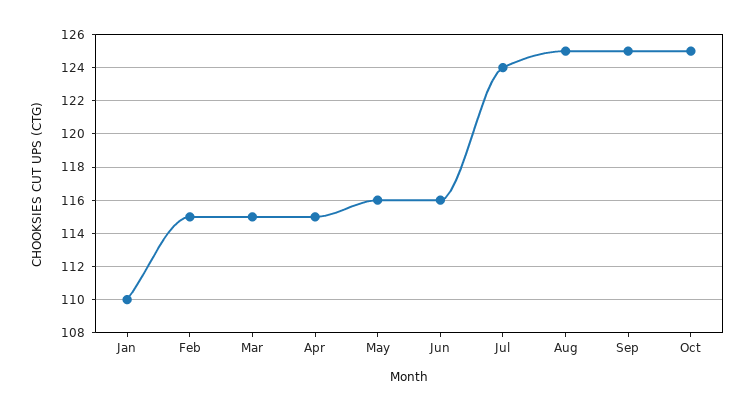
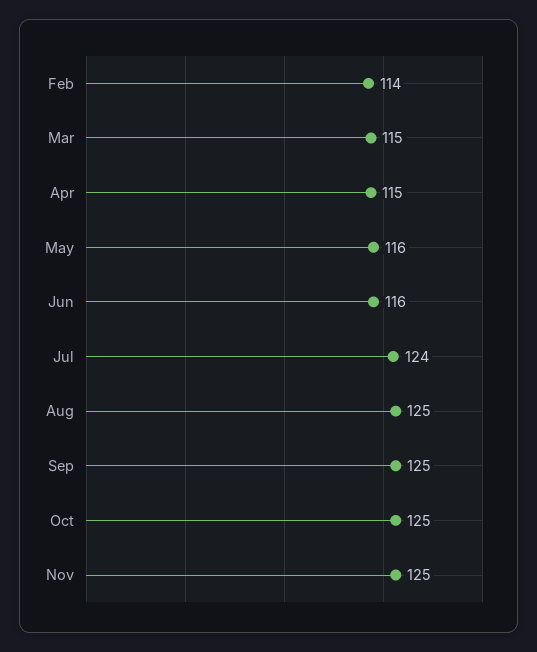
Jan: 110 -> none
Feb: 115 -> 114
Nov: none -> 125

